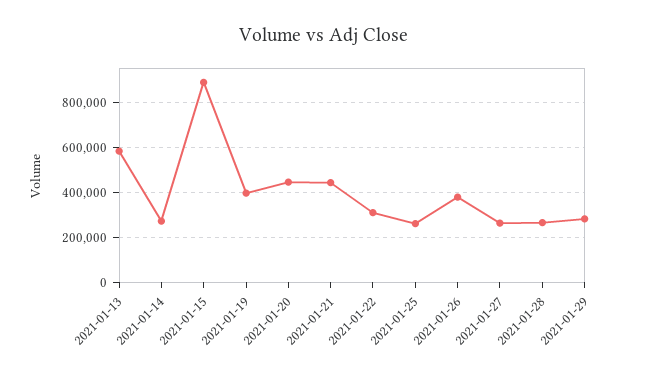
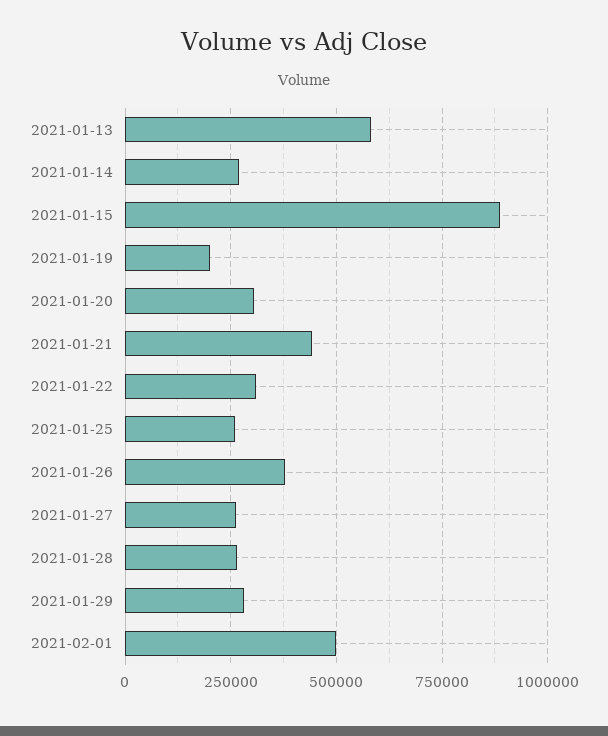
2021-01-19: 400000 -> 200000
2021-01-20: 450000 -> 300000
2021-02-01: none -> 500000

